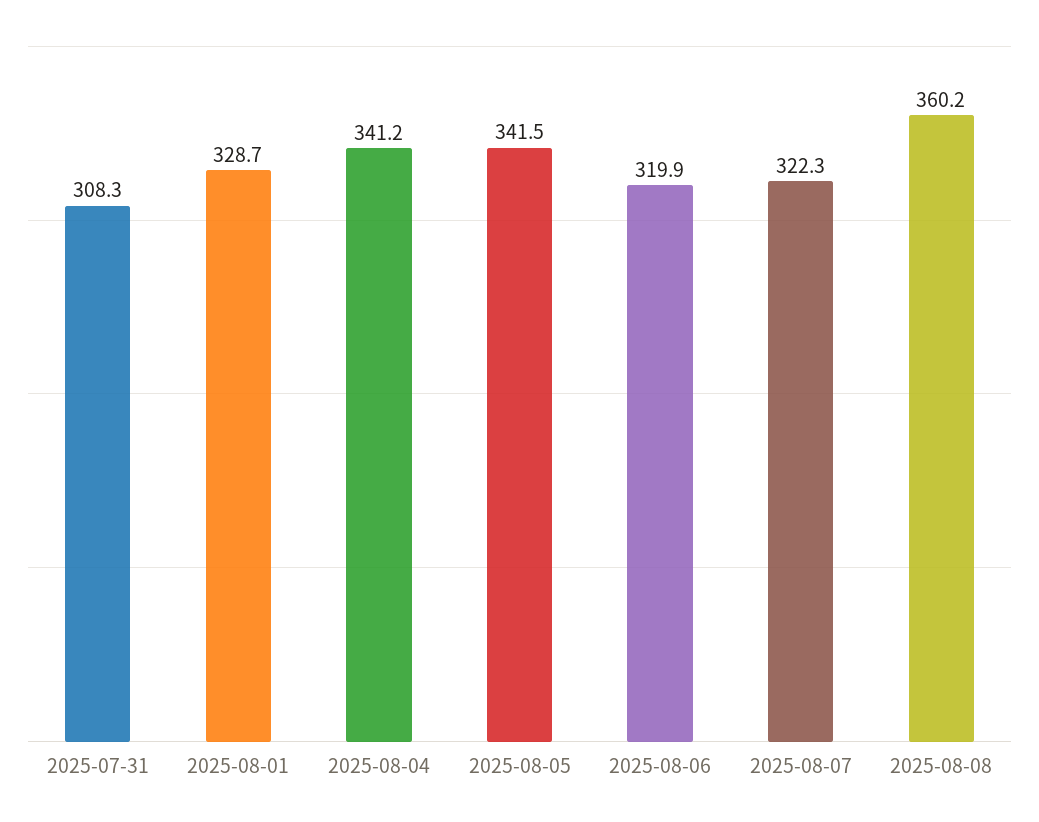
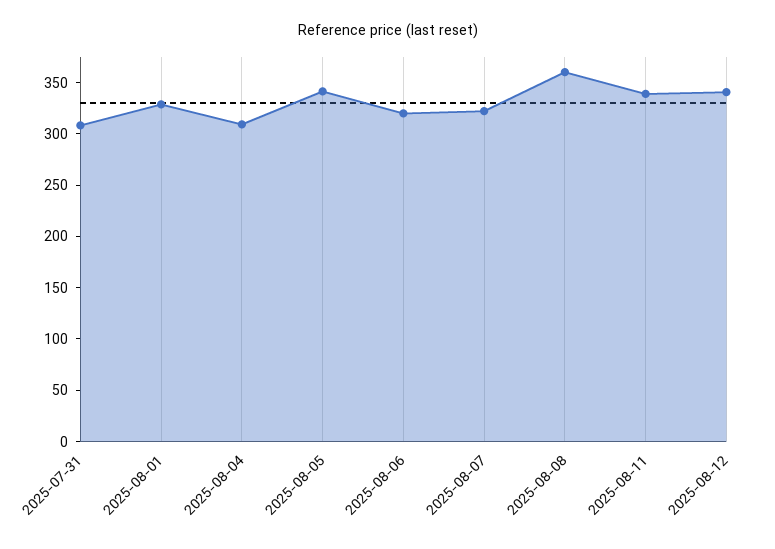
2025-08-04: 341.2 -> 310
2025-08-11: none -> 340
2025-08-12: none -> 340

